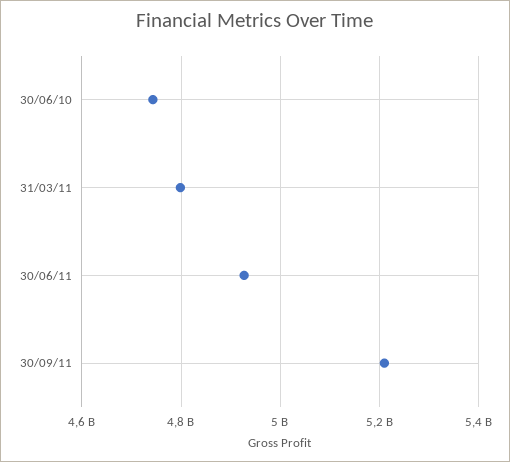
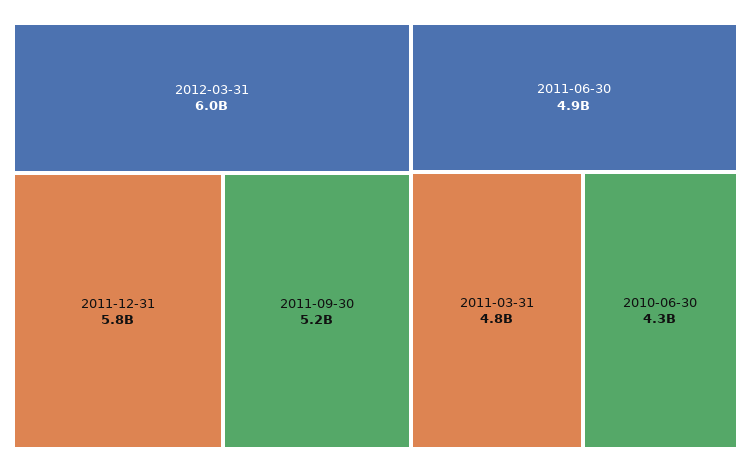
30/06/10: 4740000000 -> 4300000000
2012-03-31: none -> 6000000000
2011-12-31: none -> 5800000000

